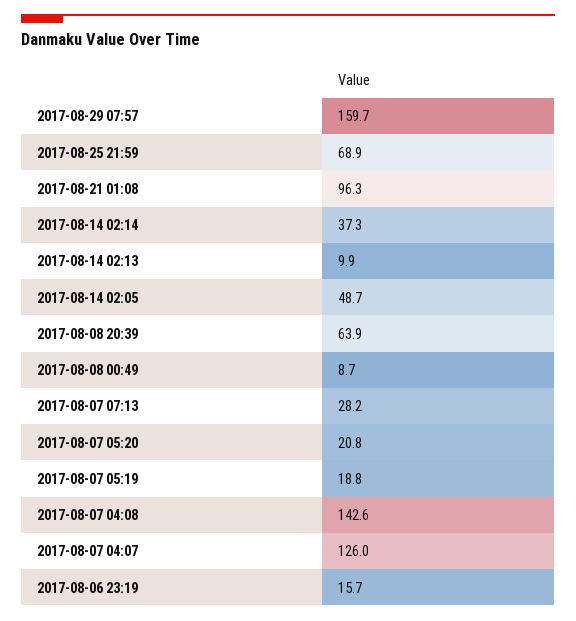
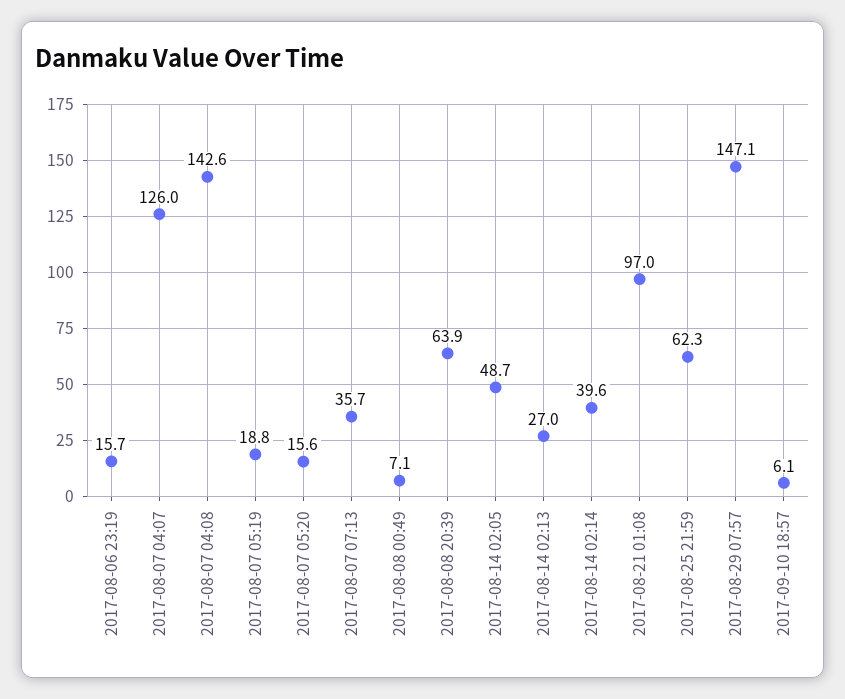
2017-08-29 07:57: 159.7 -> 147.1
2017-08-25 21:59: 68.9 -> 62.3
2017-08-21 01:08: 96.3 -> 97
2017-08-14 02:14: 37.3 -> 39.6
2017-08-14 02:13: 9.9 -> 27
2017-08-08 00:49: 8.7 -> 7.1
2017-08-07 07:13: 28.2 -> 35.7
2017-08-07 05:20: 20.8 -> 15.6
2017-09-10 18:57: none -> 6.1

